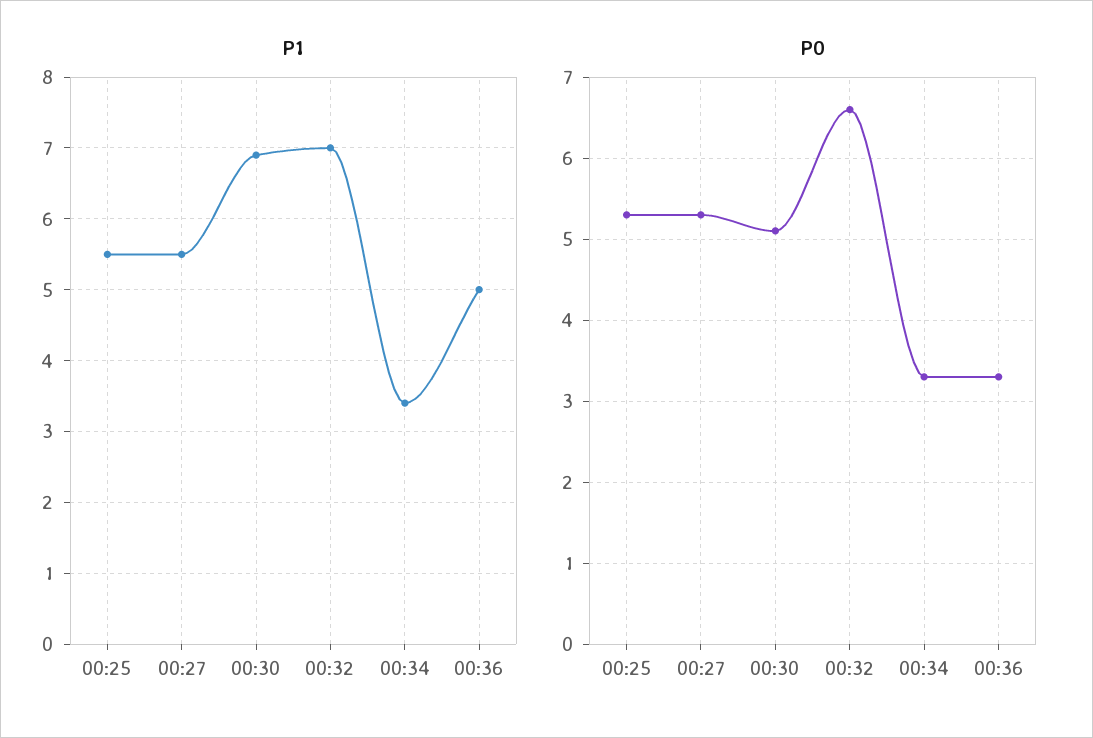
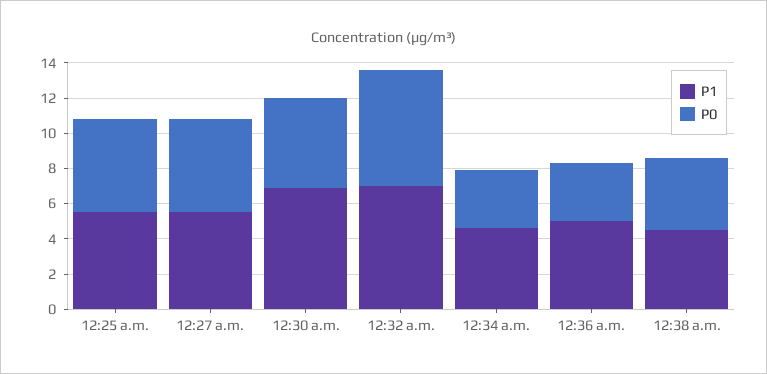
P1, 00:34: 3.4 -> 4.5
P1, 12:38 a.m.: none -> 4.5
P0, 12:38 a.m.: none -> 4

